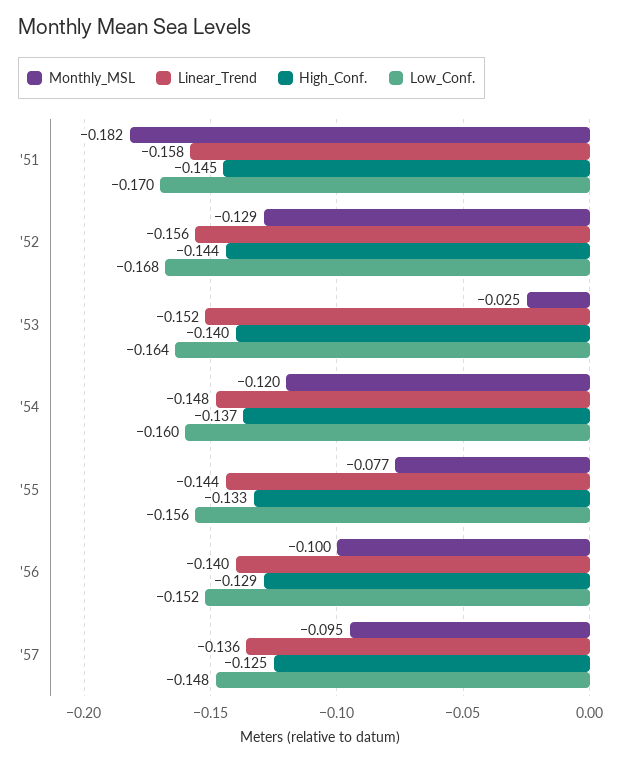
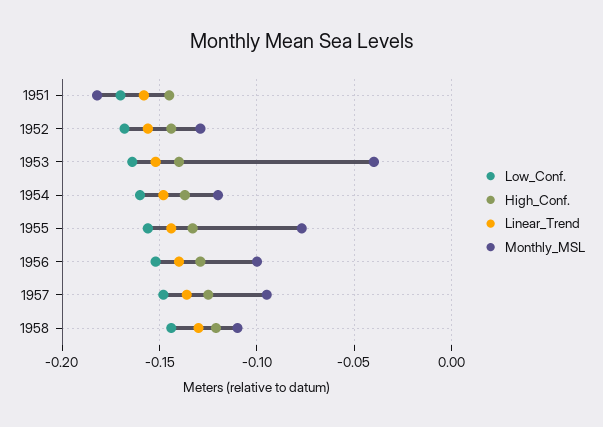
Monthly_MSL, '53: -0.025 -> -0.04
Low_Conf., 1958: none -> -0.145
High_Conf., 1958: none -> -0.12
Linear_Trend, 1958: none -> -0.13
Monthly_MSL, 1958: none -> -0.11

